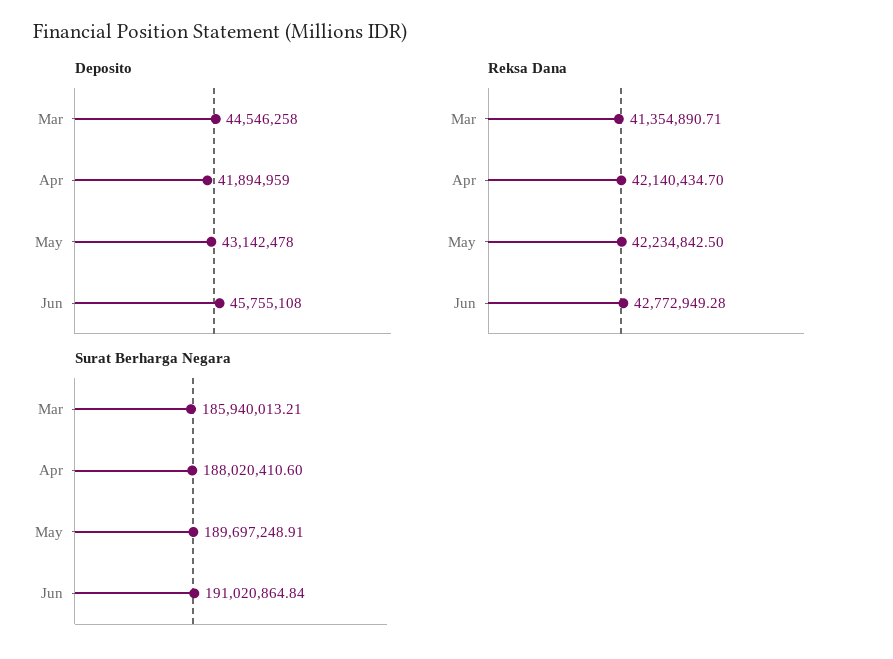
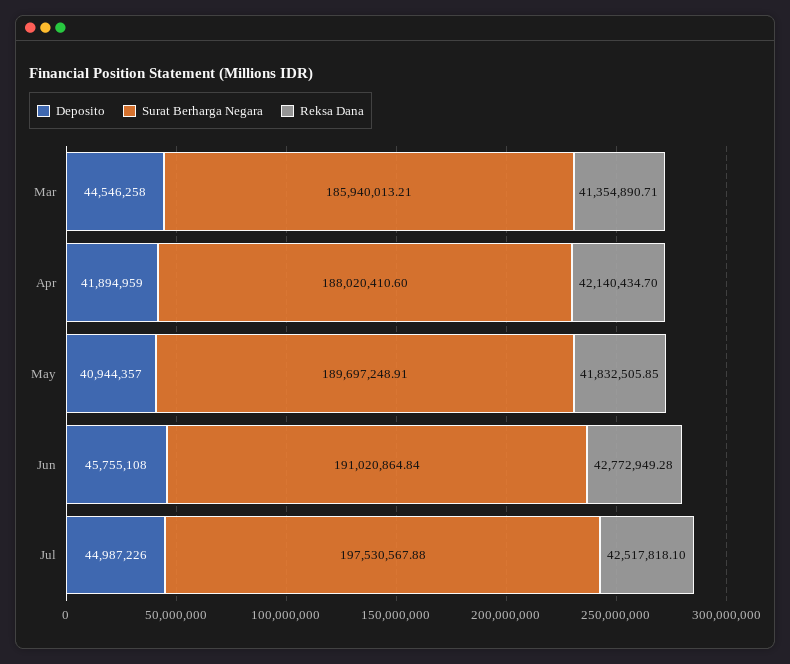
Deposito, May: 43142478 -> 40944357
Reksa Dana, May: 42234842.5 -> 41832505.85
Deposito, Jul: none -> 44987226
Surat Berharga Negara, Jul: none -> 197530567.88
Reksa Dana, Jul: none -> 42517818.1

